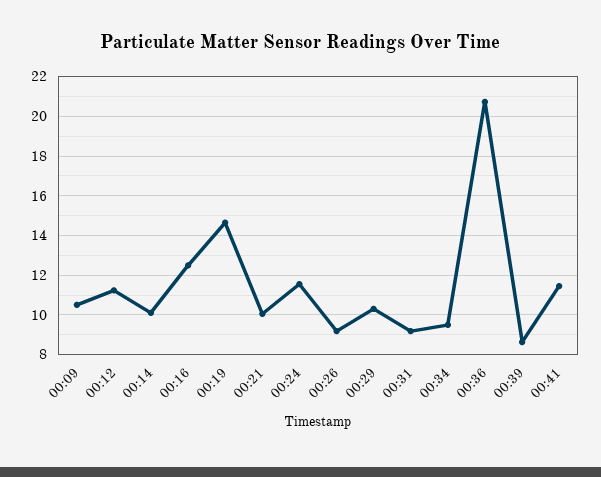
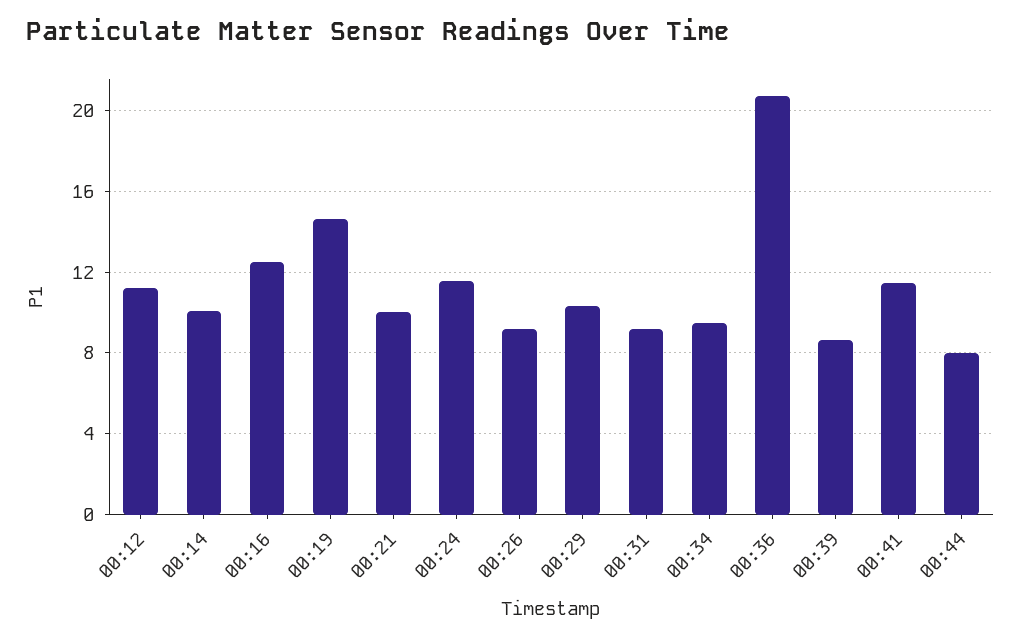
00:09: 10.5 -> none
00:44: none -> 8

